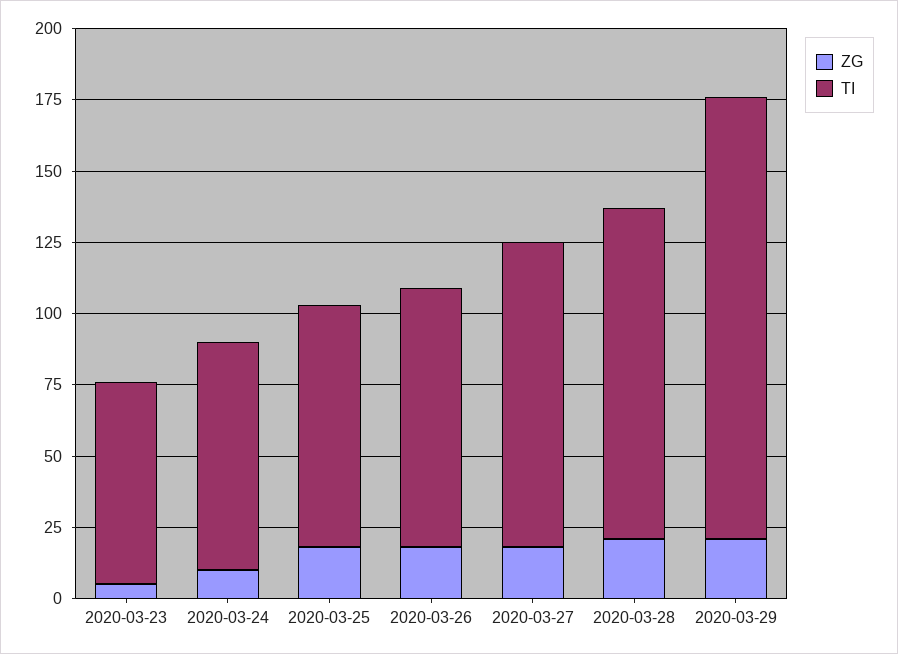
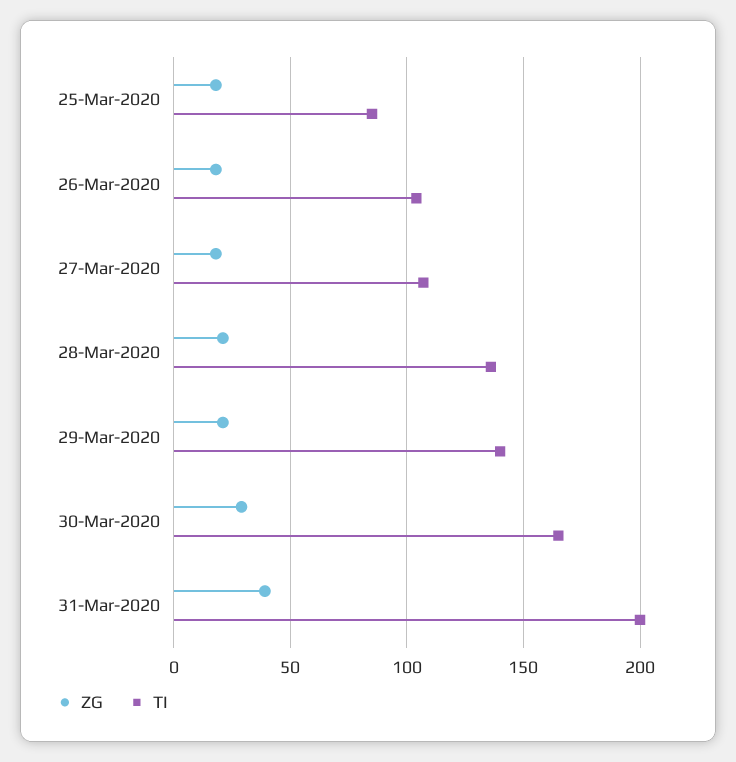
ZG, 2020-03-23: 5 -> none
TI, 2020-03-23: 70 -> none
ZG, 2020-03-24: 10 -> none
TI, 2020-03-24: 80 -> none
TI, 2020-03-26: 90 -> 105
TI, 2020-03-28: 115 -> 135
TI, 2020-03-29: 155 -> 140
ZG, 30-Mar-2020: none -> 30
TI, 30-Mar-2020: none -> 165
ZG, 31-Mar-2020: none -> 40
TI, 31-Mar-2020: none -> 200

